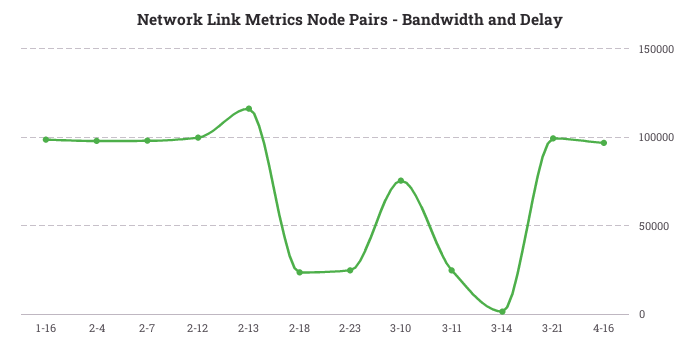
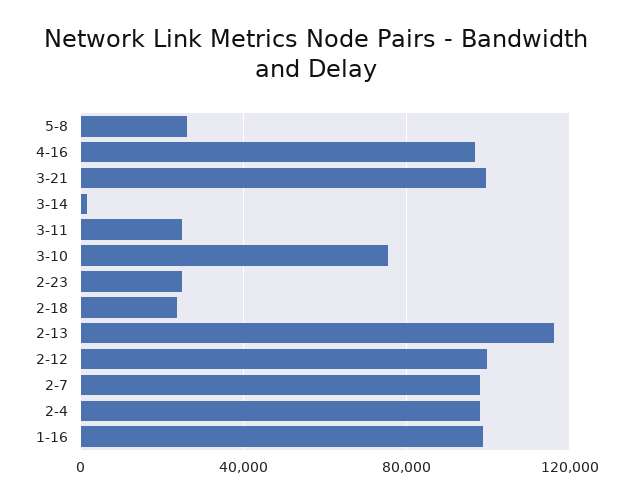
5-8: none -> 25000

